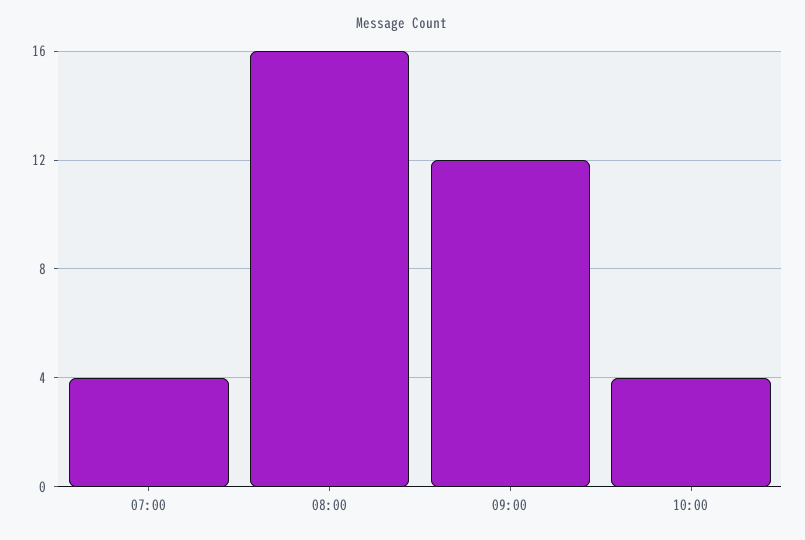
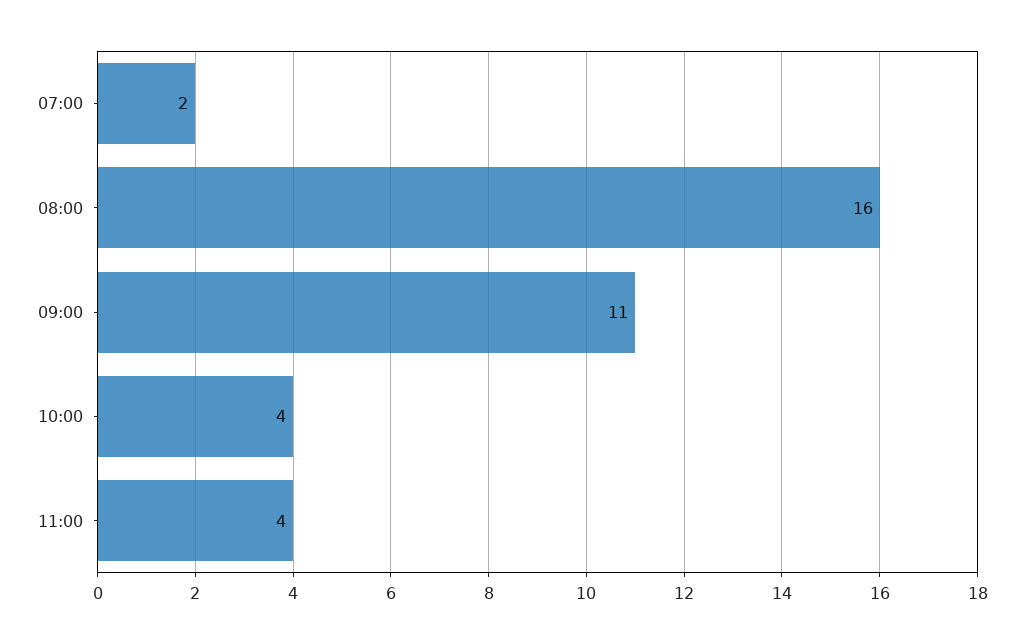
07:00: 4 -> 2
09:00: 12 -> 11
11:00: none -> 4

